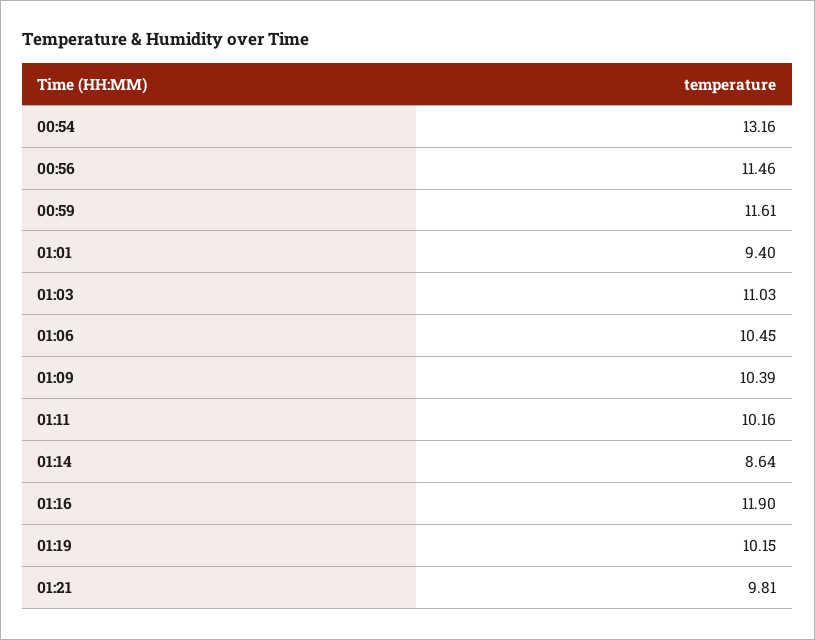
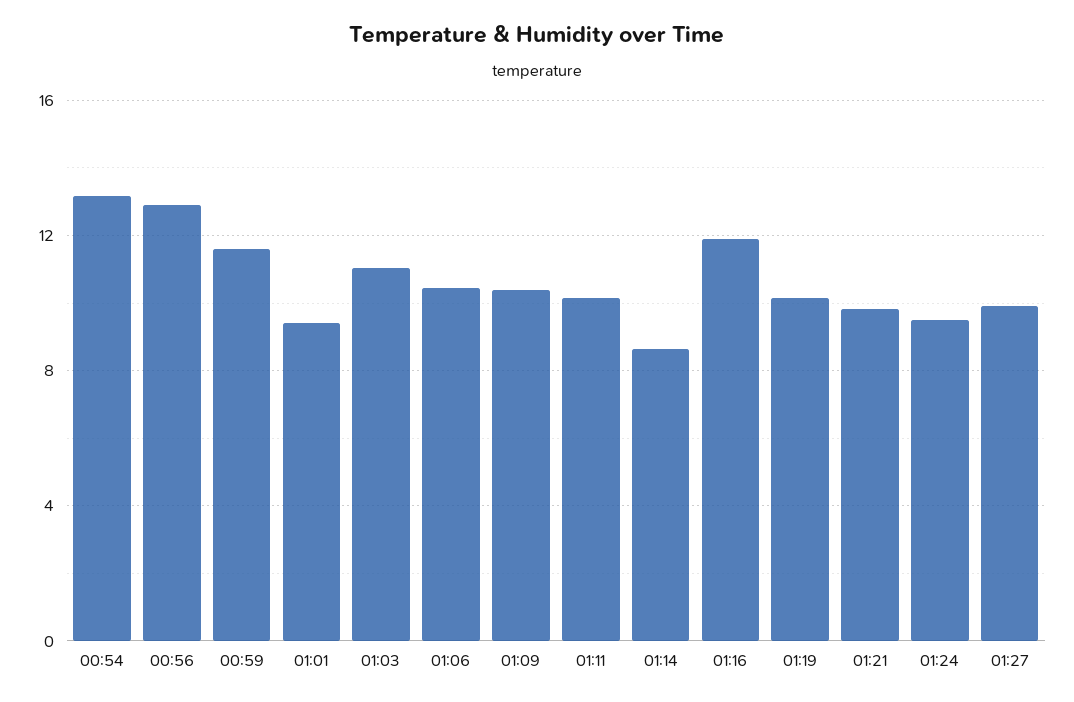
00:56: 11.46 -> 13
01:24: none -> 9.5
01:27: none -> 10

